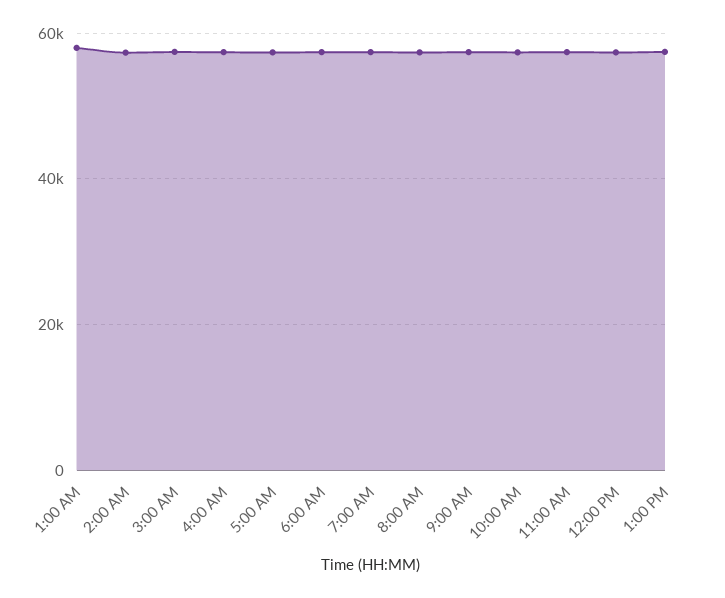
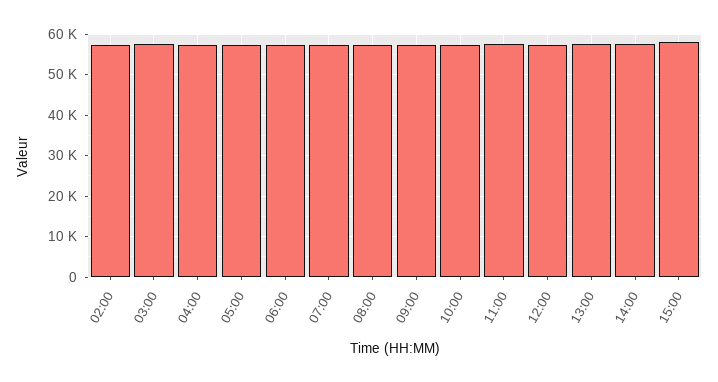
1:00 AM: 58000 -> none
14:00: none -> 58000
15:00: none -> 58000

